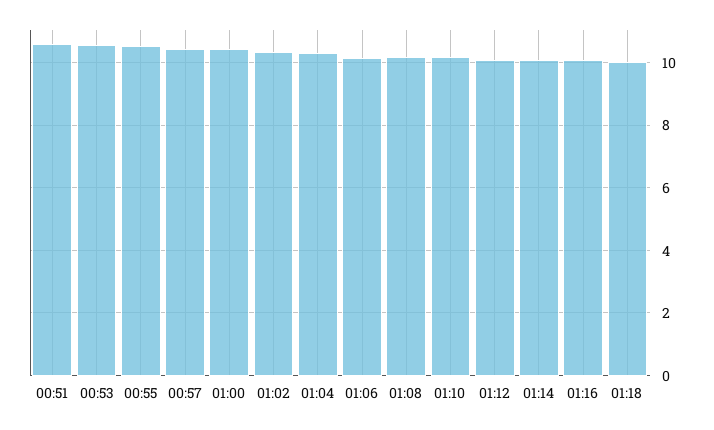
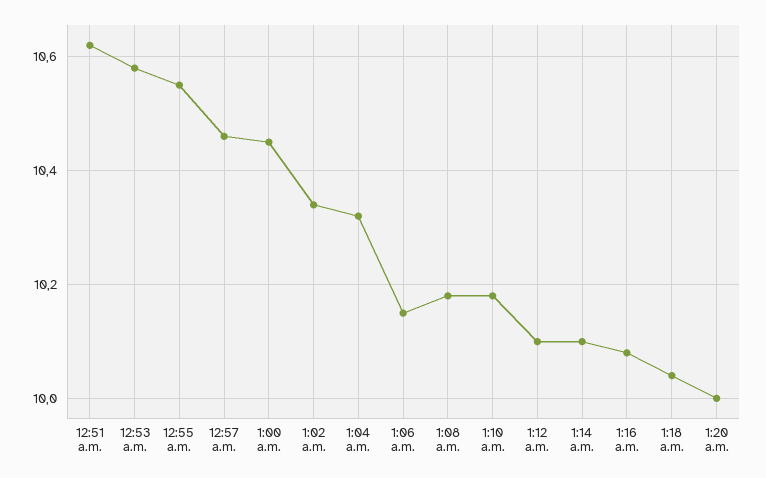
1:20 a.m.: none -> 10

